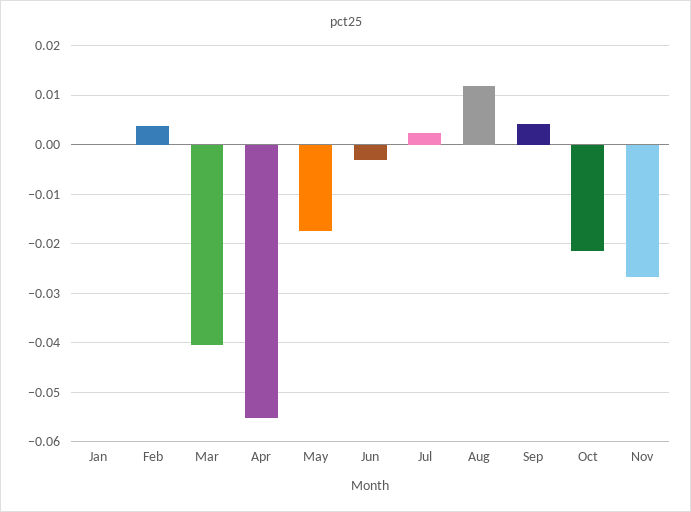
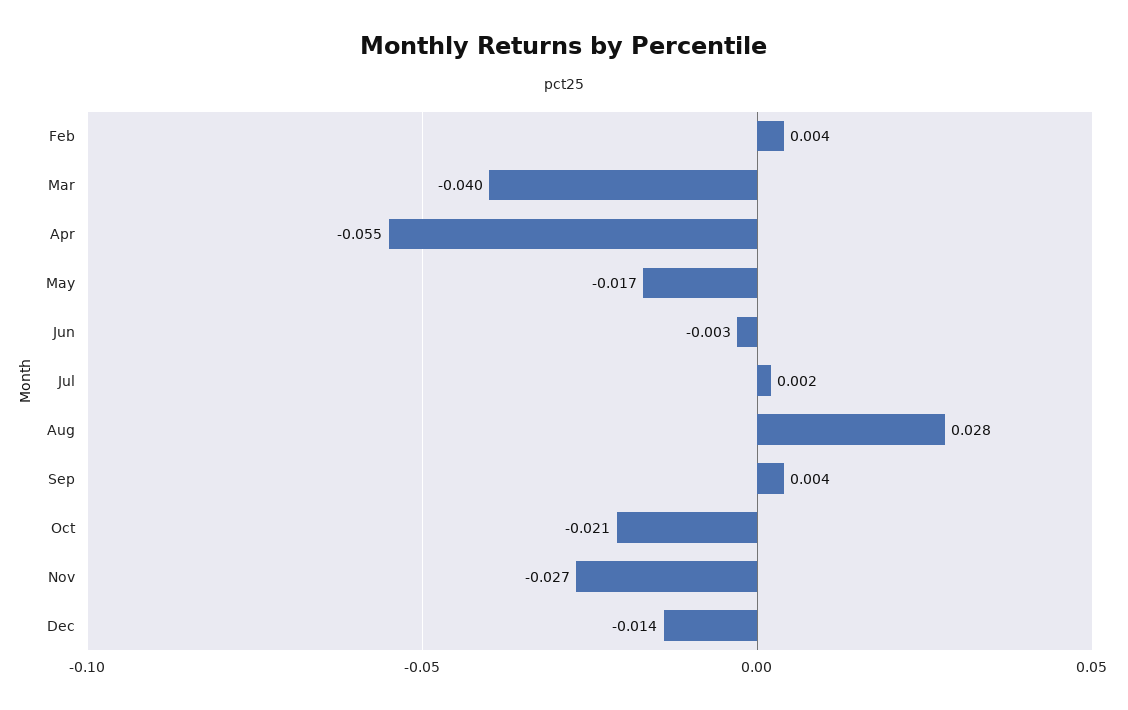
Jan: 0 -> none
Aug: 0.012 -> 0.028
Dec: none -> -0.014

